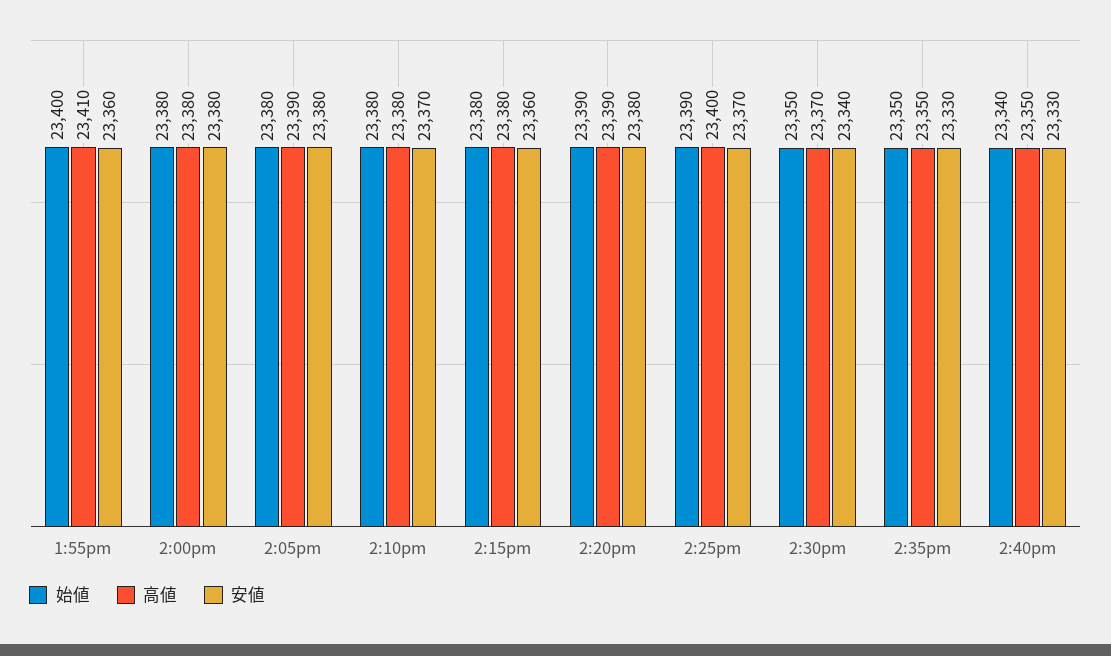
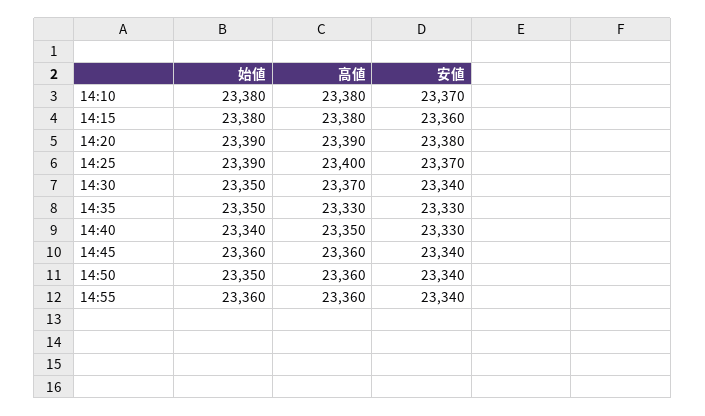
始値, 1:55pm: 23400 -> none
高値, 1:55pm: 23410 -> none
安値, 1:55pm: 23360 -> none
始値, 2:00pm: 23380 -> none
高値, 2:00pm: 23380 -> none
安値, 2:00pm: 23380 -> none
始値, 2:05pm: 23380 -> none
高値, 2:05pm: 23390 -> none
安値, 2:05pm: 23380 -> none
高値, 2:35pm: 23350 -> 23330
始値, 14:45: none -> 23360
高値, 14:45: none -> 23360
安値, 14:45: none -> 23340
始値, 14:50: none -> 23350
高値, 14:50: none -> 23360
安値, 14:50: none -> 23340
始値, 14:55: none -> 23360
高値, 14:55: none -> 23360
安値, 14:55: none -> 23340

